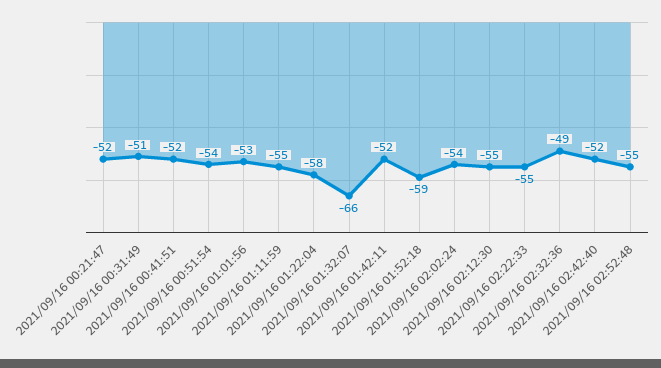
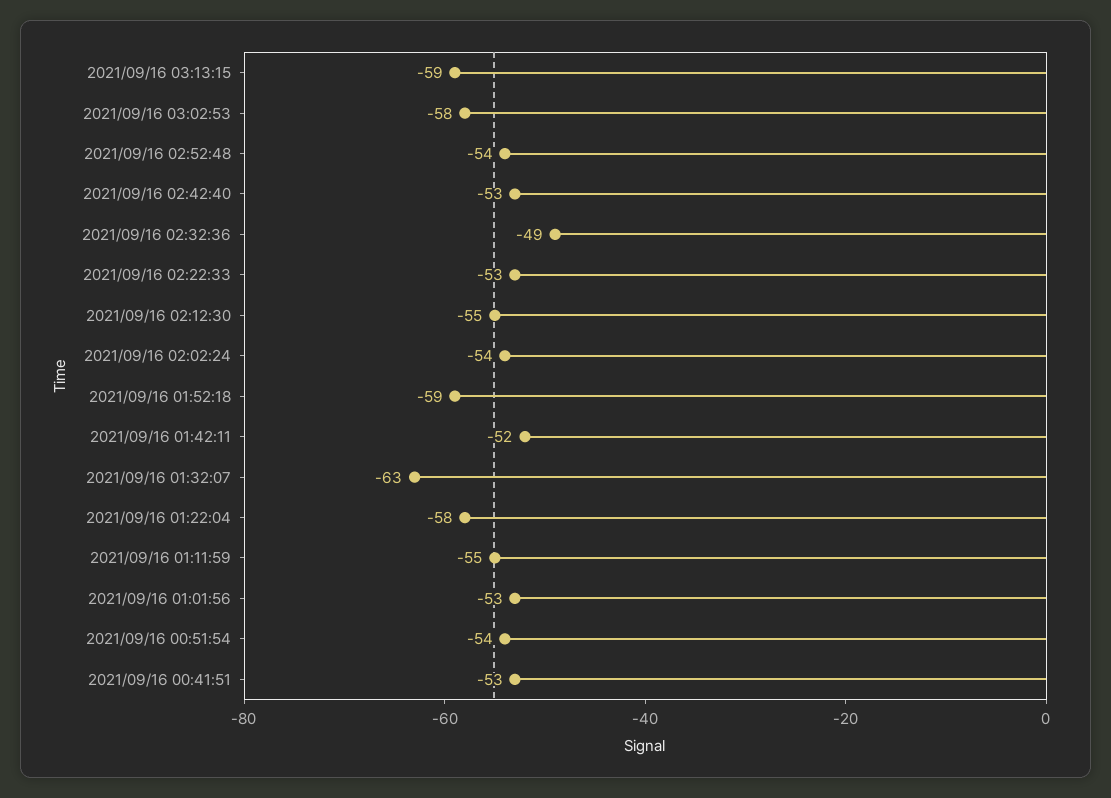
2021/09/16 00:21:47: -52 -> none
2021/09/16 00:31:49: -51 -> none
2021/09/16 00:41:51: -52 -> -53
2021/09/16 01:32:07: -66 -> -63
2021/09/16 02:22:33: -55 -> -53
2021/09/16 02:42:40: -52 -> -53
2021/09/16 02:52:48: -55 -> -54
2021/09/16 03:13:15: none -> -59
2021/09/16 03:02:53: none -> -58

